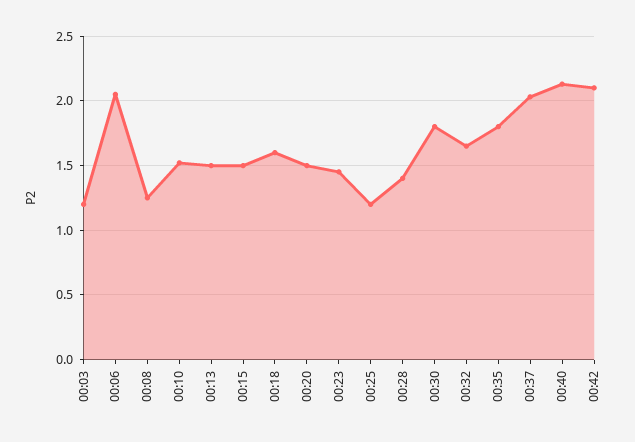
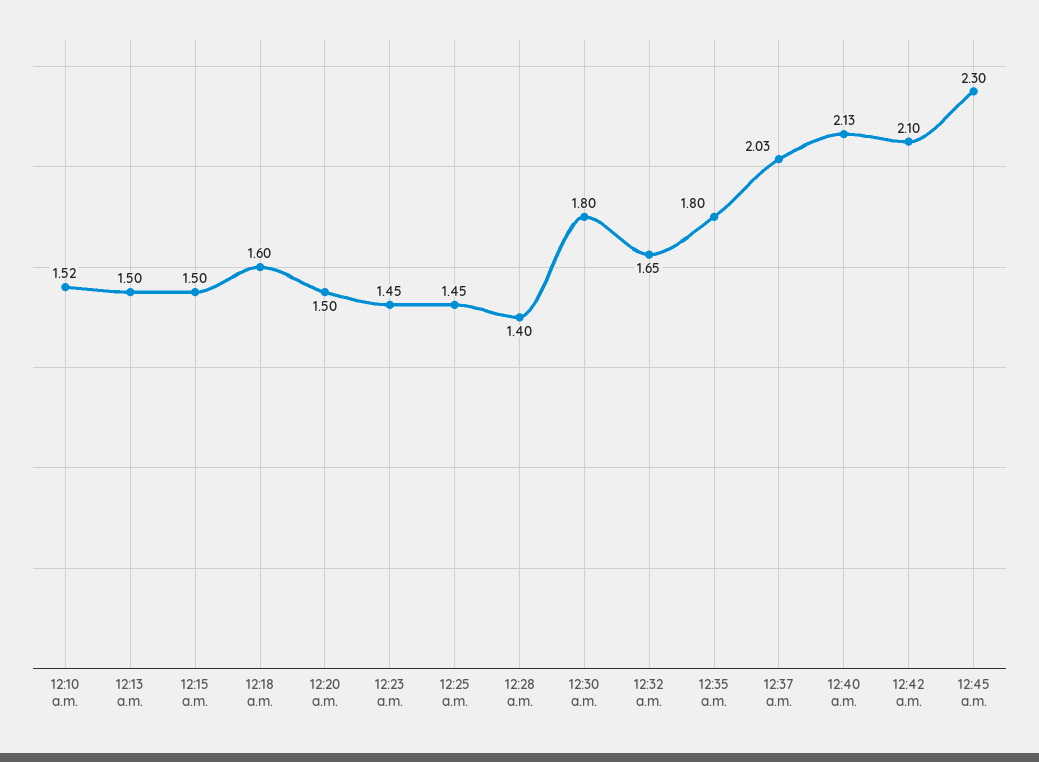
00:03: 1.2 -> none
00:06: 2.05 -> none
00:08: 1.25 -> none
00:25: 1.2 -> 1.45
12:45 a.m.: none -> 2.3

